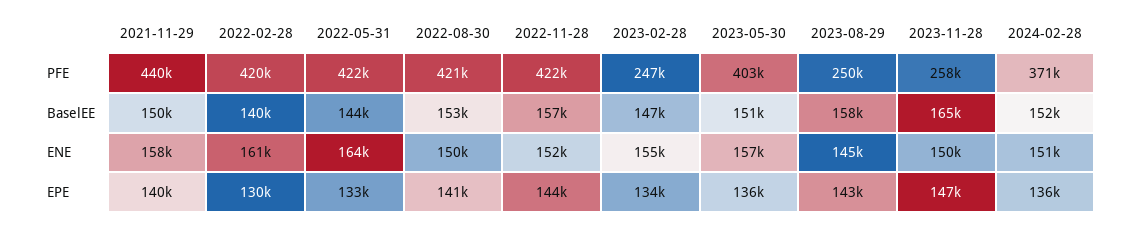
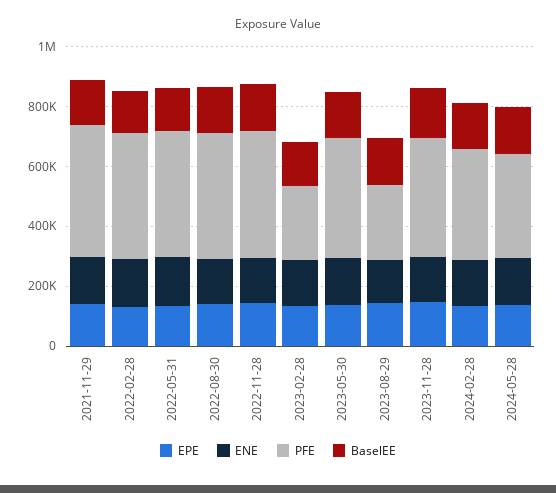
PFE, 2023-11-28: 258000 -> 400000
EPE, 2024-05-28: none -> 150000
ENE, 2024-05-28: none -> 150000
PFE, 2024-05-28: none -> 350000
BaselEE, 2024-05-28: none -> 150000

